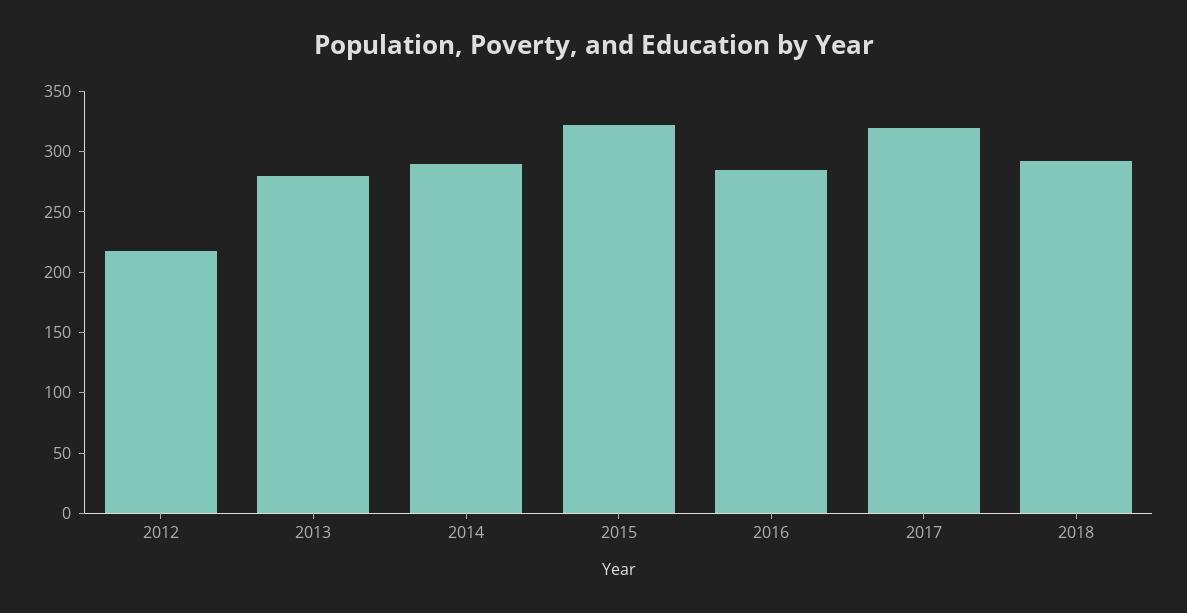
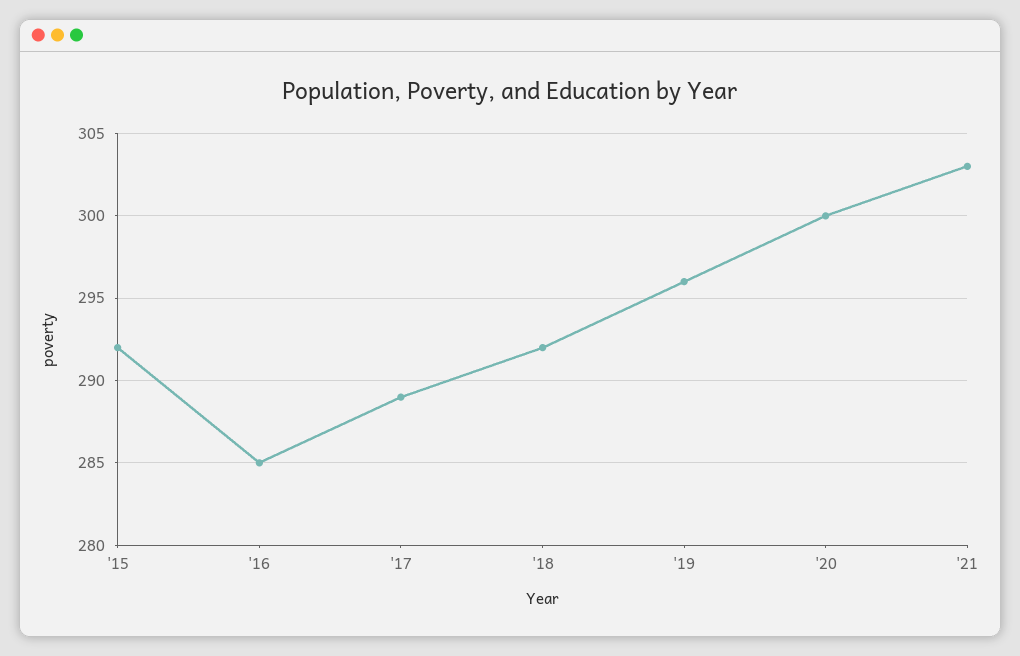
2012: 220 -> none
2013: 280 -> none
2014: 290 -> none
2015: 320 -> 292
2017: 320 -> 289
'19: none -> 296
'20: none -> 300
'21: none -> 303

